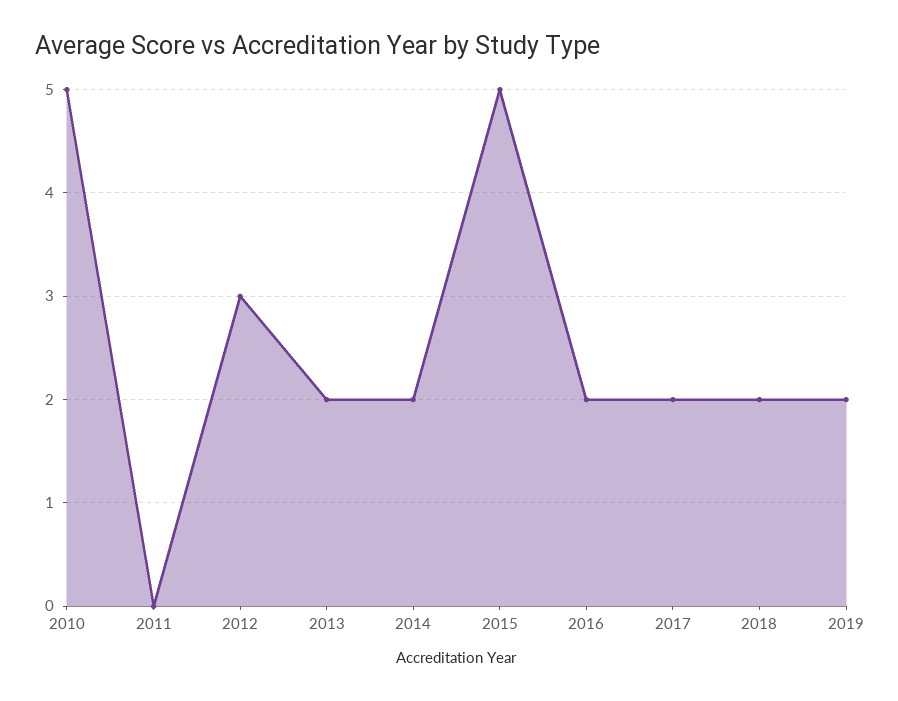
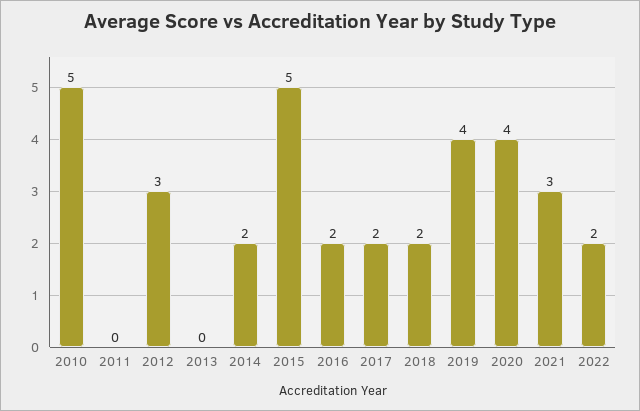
2013: 2 -> 0
2019: 2 -> 4
2020: none -> 4
2021: none -> 3
2022: none -> 2

